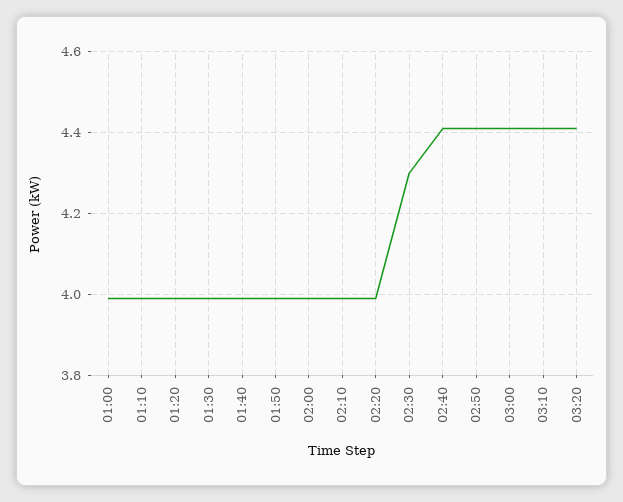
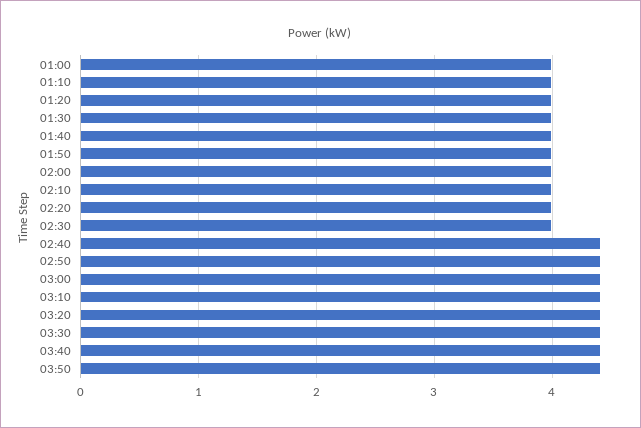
02:30: 4.3 -> 4
03:30: none -> 4.4
03:40: none -> 4.4
03:50: none -> 4.4

